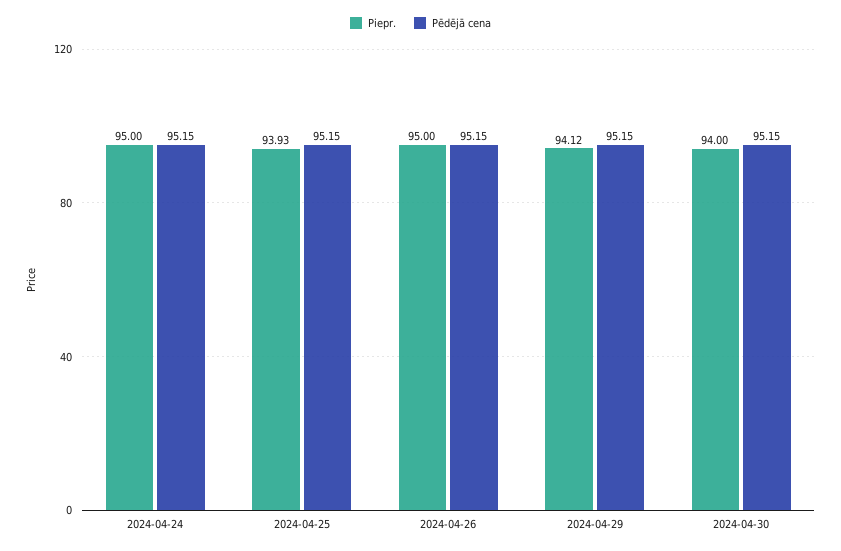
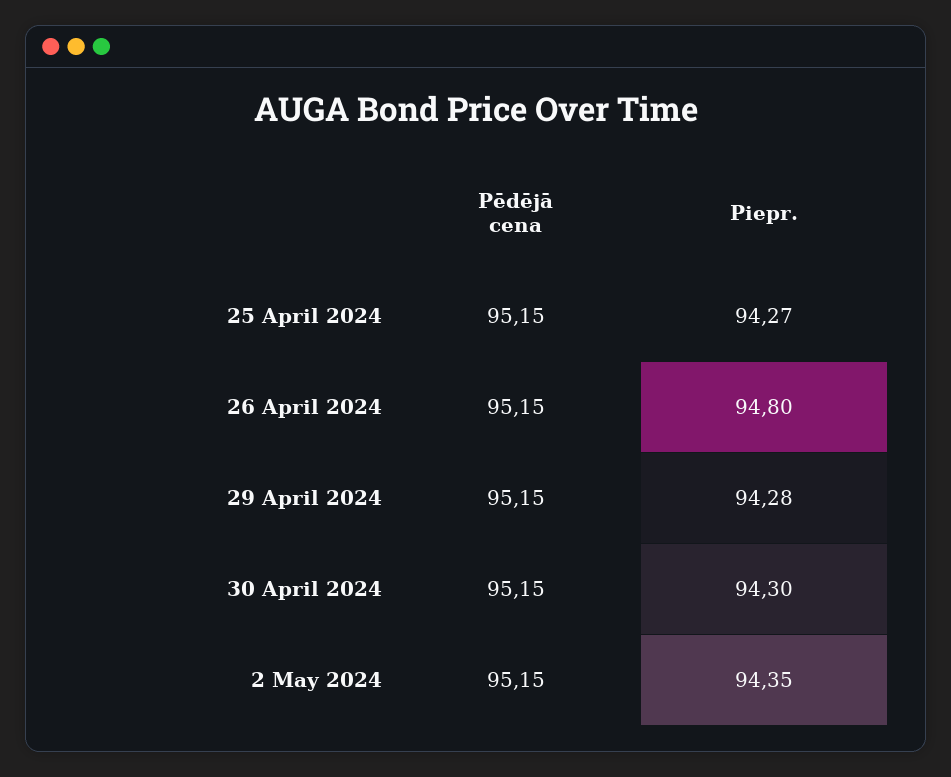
Piepr., 2024-04-24: 95 -> none
Pēdējā cena, 2024-04-24: 95.15 -> none
Piepr., 2024-04-25: 93.93 -> 94.27
Piepr., 2024-04-26: 95 -> 94.8
Piepr., 2024-04-29: 94.12 -> 94.28
Piepr., 2024-04-30: 94 -> 94.3
Pēdējā cena, 2 May 2024: none -> 95.15
Piepr., 2 May 2024: none -> 94.35

